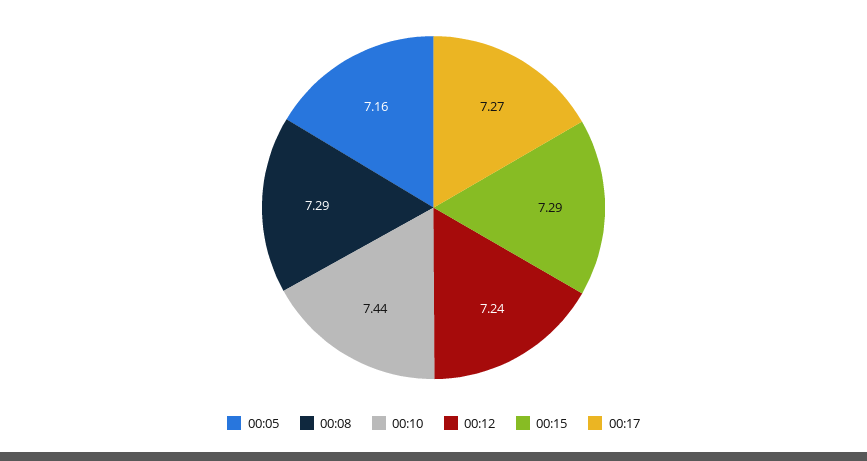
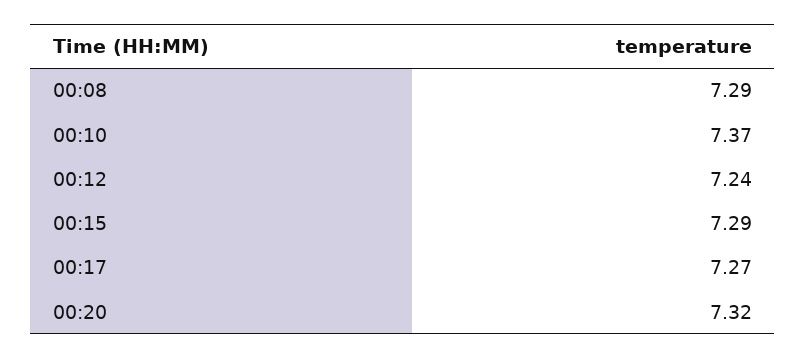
00:05: 7.16 -> none
00:10: 7.44 -> 7.37
00:20: none -> 7.32

